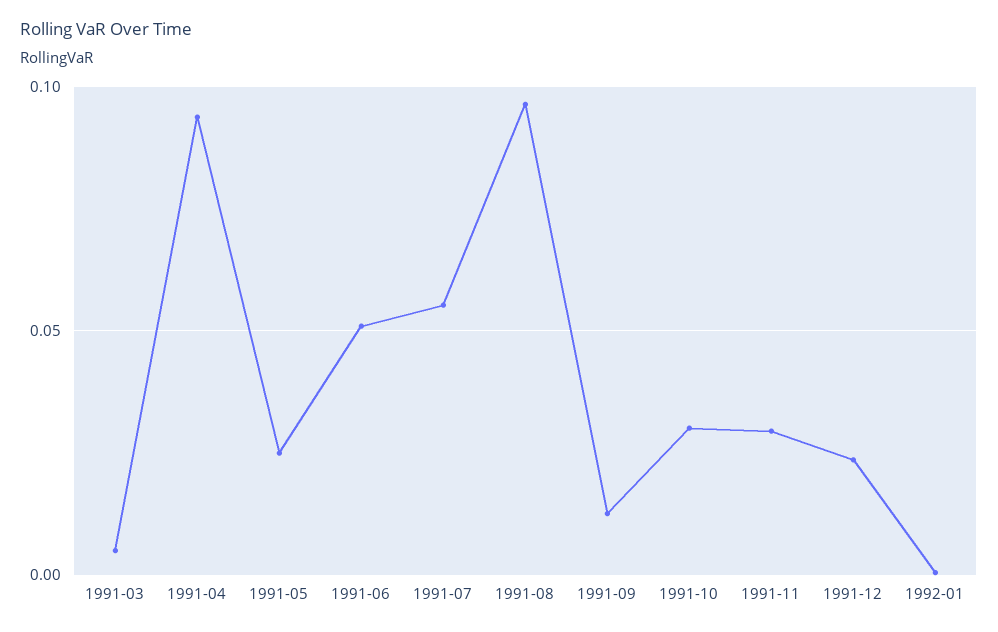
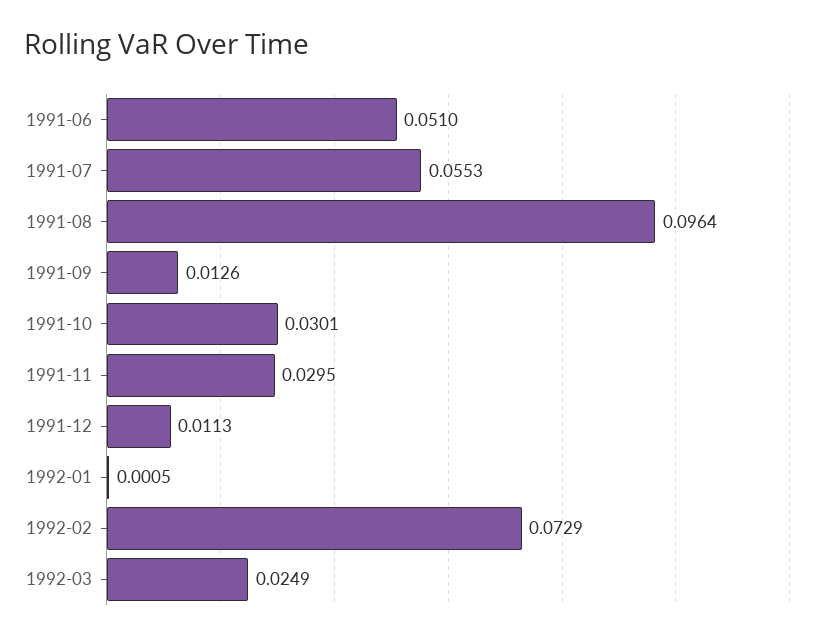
1991-03: 0.005 -> none
1991-04: 0.095 -> none
1991-05: 0.025 -> none
1991-12: 0.025 -> 0.0113
1992-02: none -> 0.0729
1992-03: none -> 0.0249

